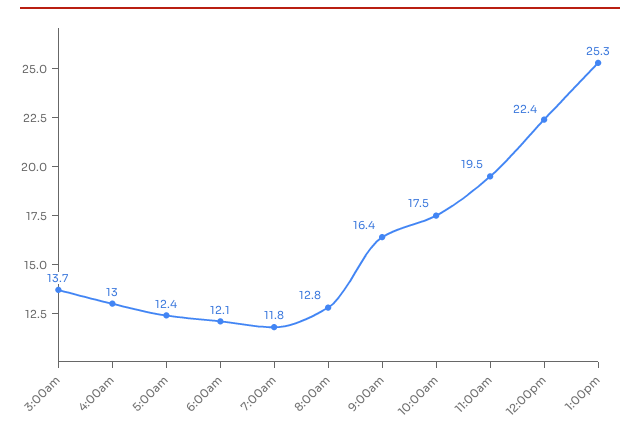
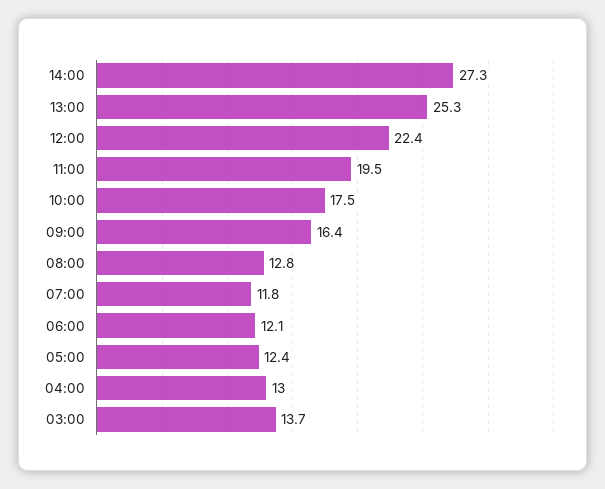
14:00: none -> 27.3

